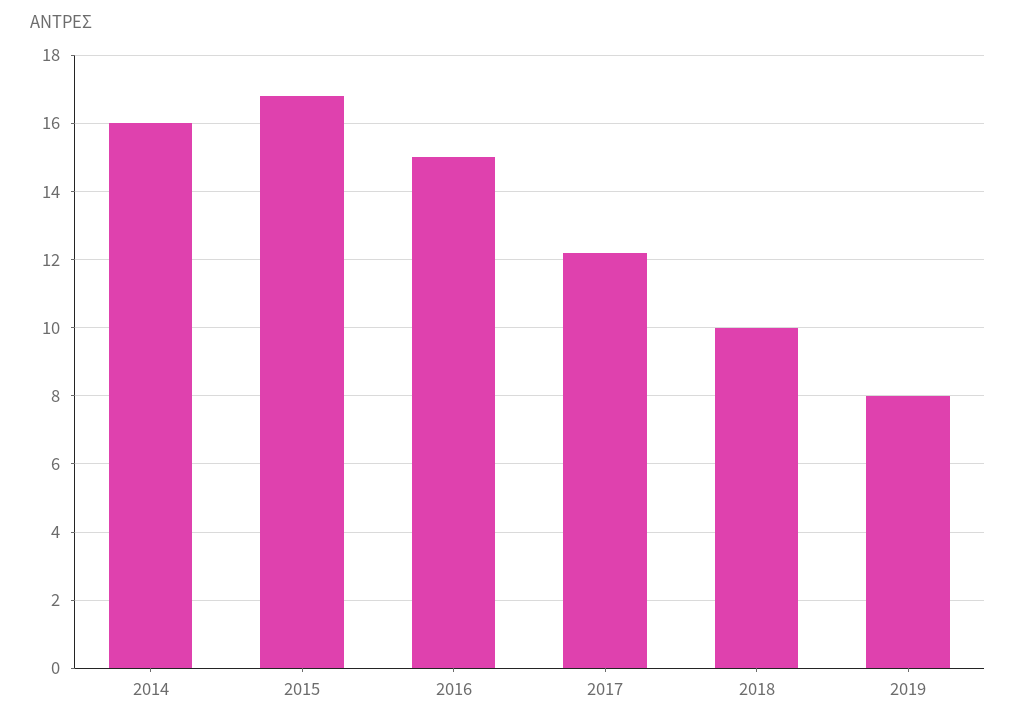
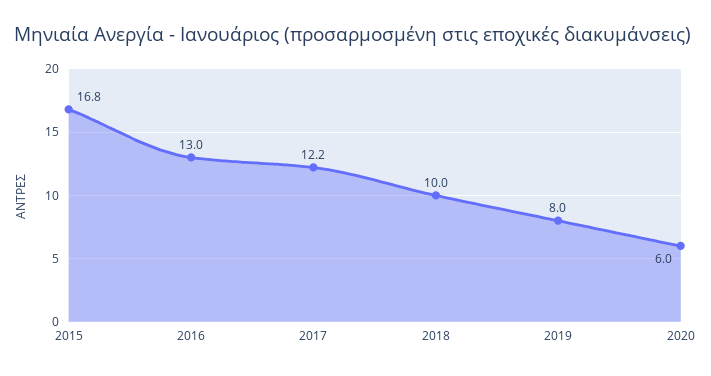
2014: 16 -> none
2016: 15 -> 13
2020: none -> 6

